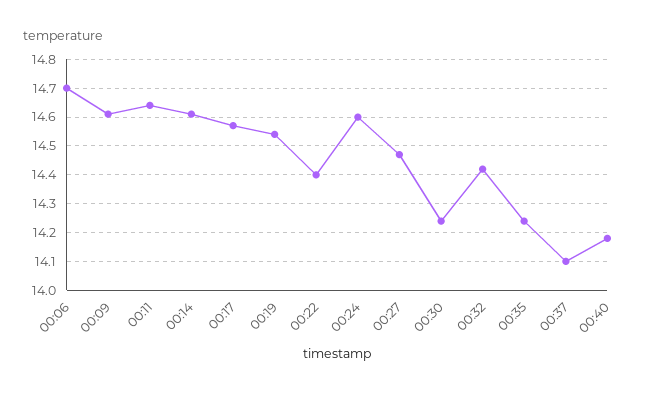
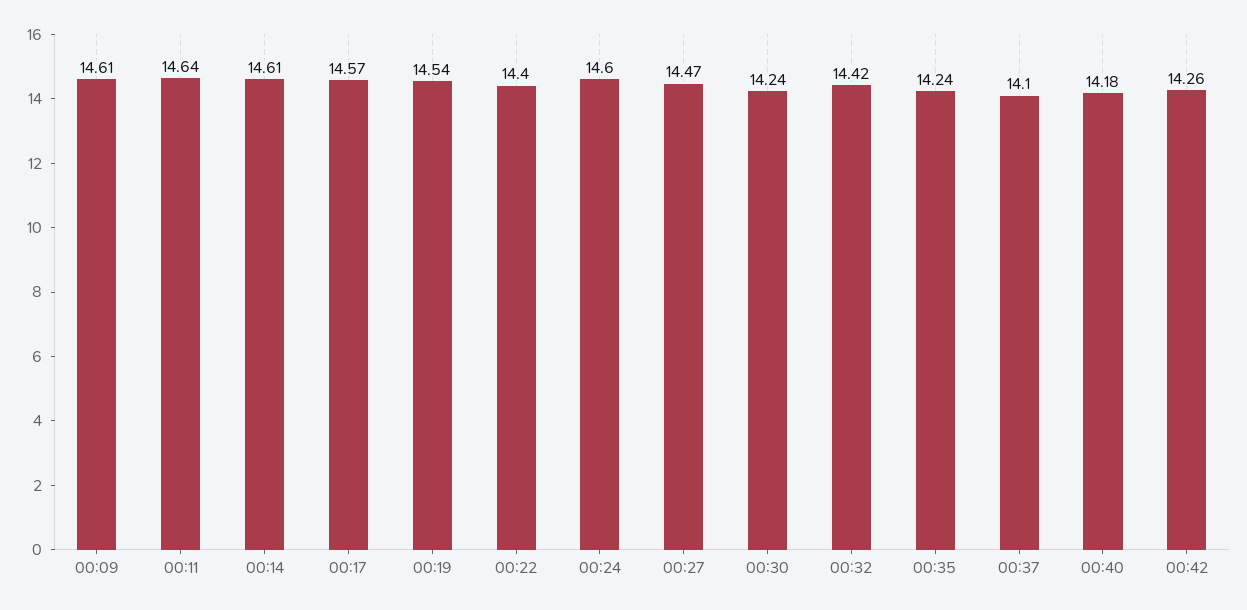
00:06: 14.7 -> none
00:42: none -> 14.26

